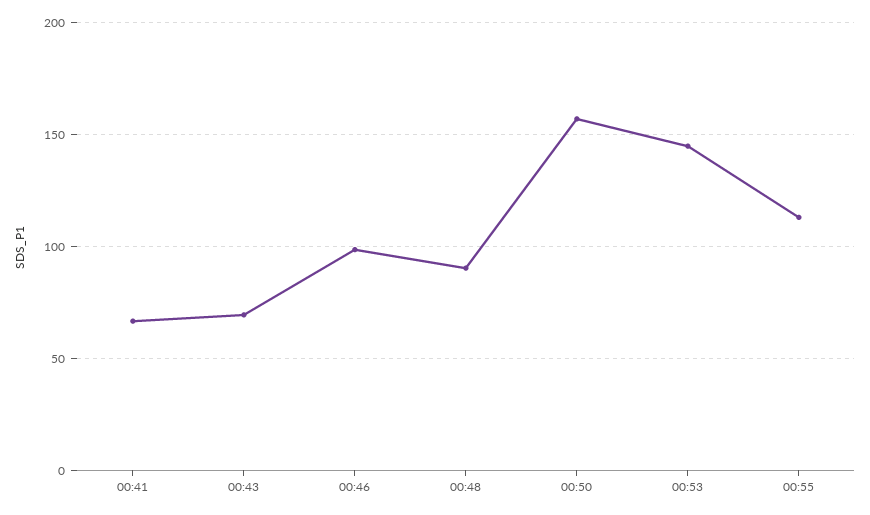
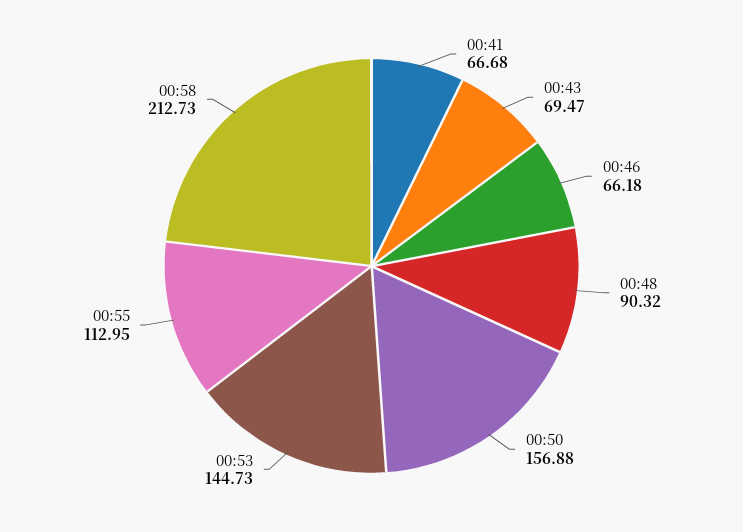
00:46: 100 -> 66.18
00:58: none -> 212.73

